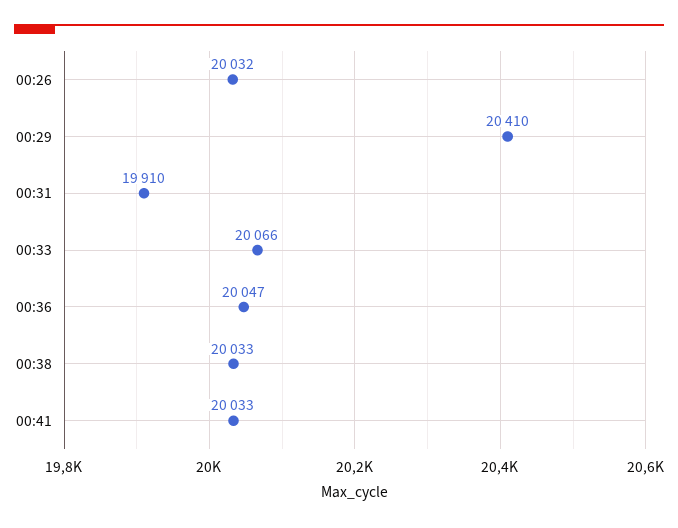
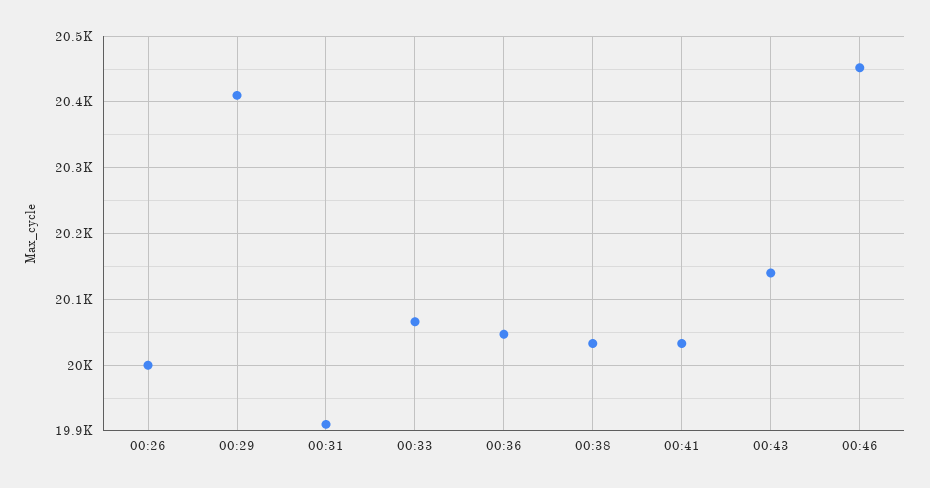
00:26: 20032 -> 20000
00:43: none -> 20140
00:46: none -> 20450

